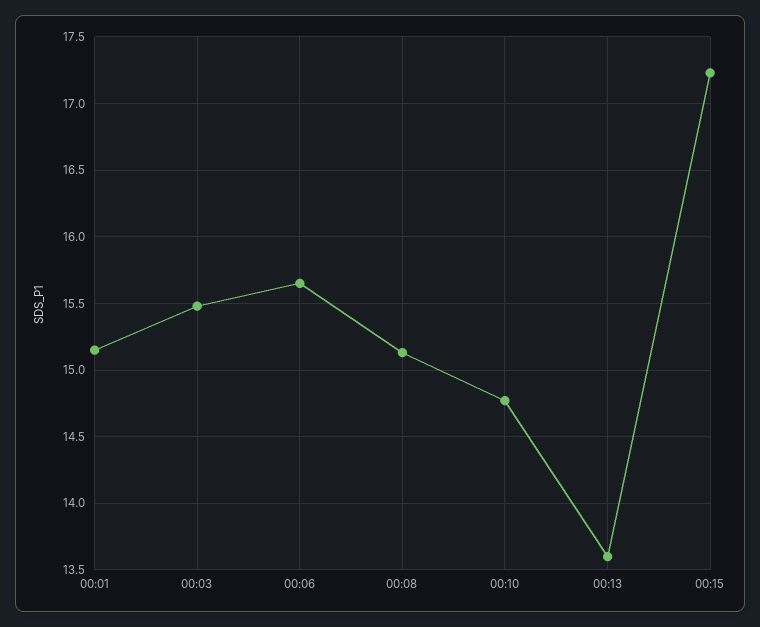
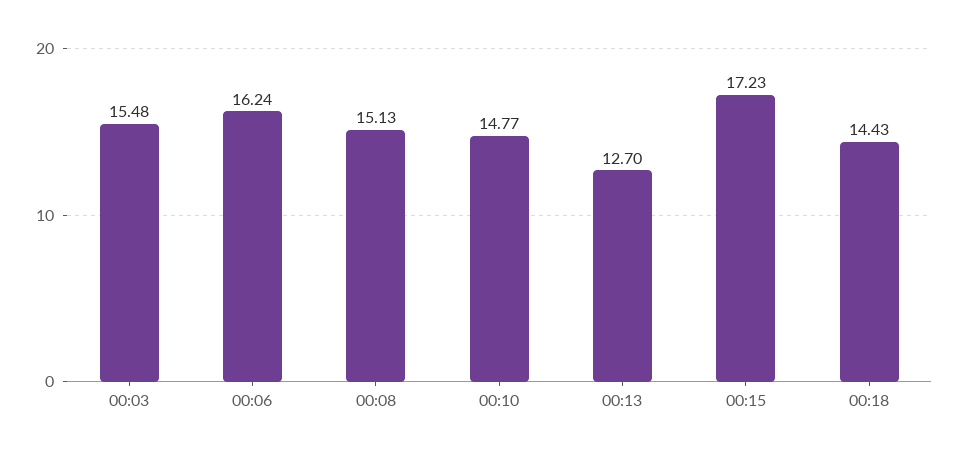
00:01: 15.15 -> none
00:06: 15.65 -> 16.24
00:13: 13.6 -> 12.7
00:18: none -> 14.43

